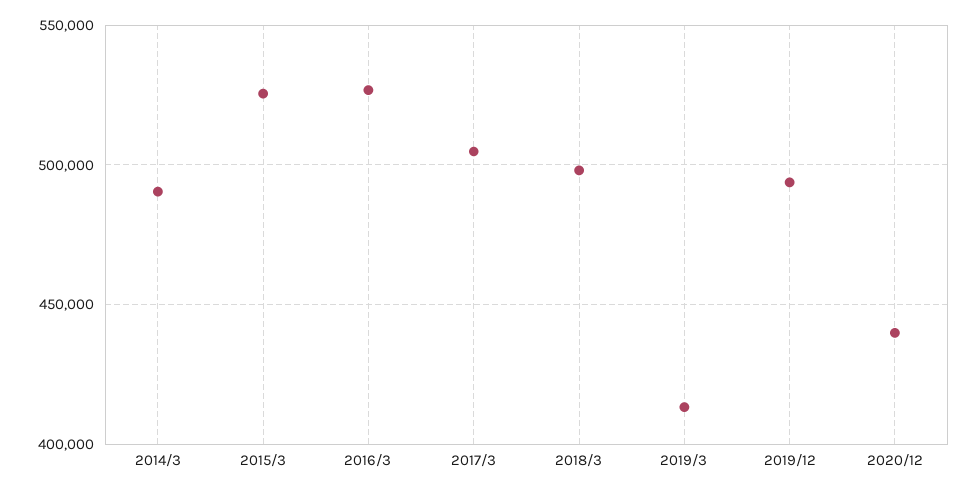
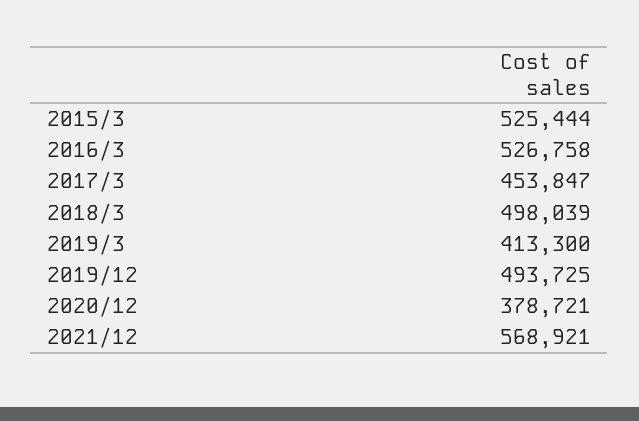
2014/3: 490000 -> none
2017/3: 505000 -> 453847
2020/12: 440000 -> 378721
2021/12: none -> 568921

